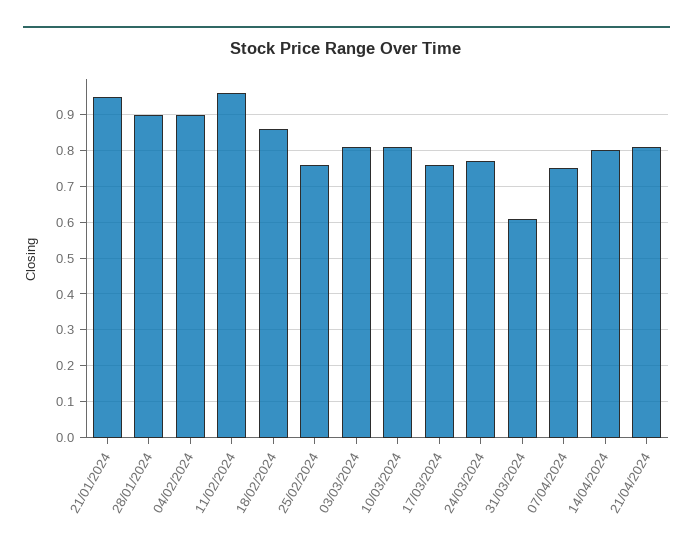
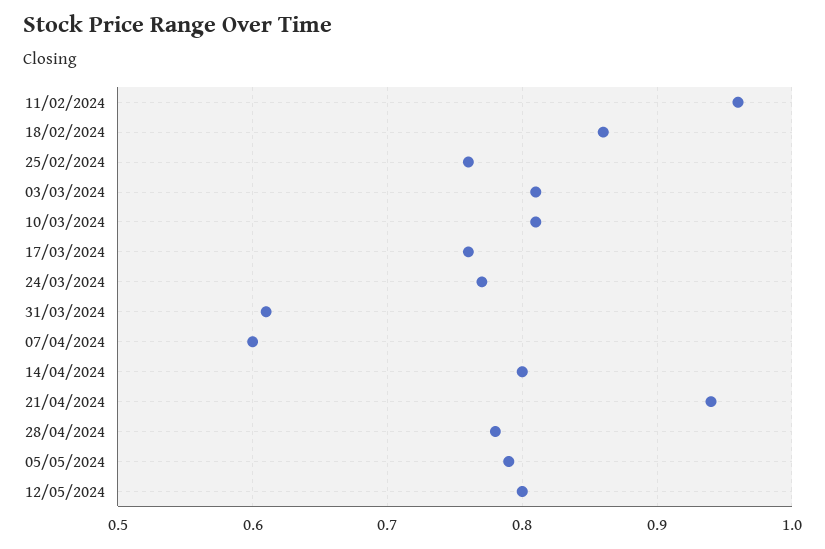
21/01/2024: 0.95 -> none
28/01/2024: 0.9 -> none
04/02/2024: 0.9 -> none
07/04/2024: 0.75 -> 0.6
21/04/2024: 0.8 -> 0.94
28/04/2024: none -> 0.78
05/05/2024: none -> 0.79
12/05/2024: none -> 0.8

